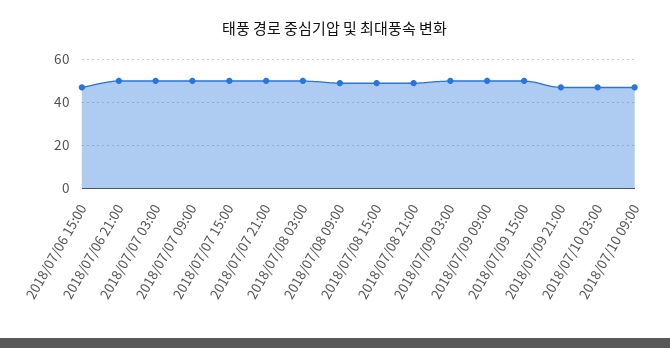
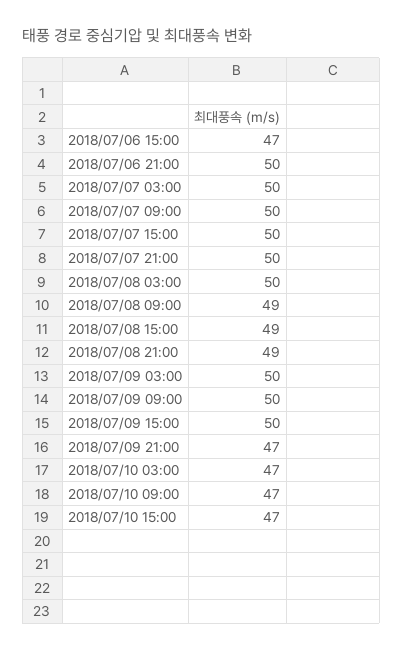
2018/07/10 15:00: none -> 47

